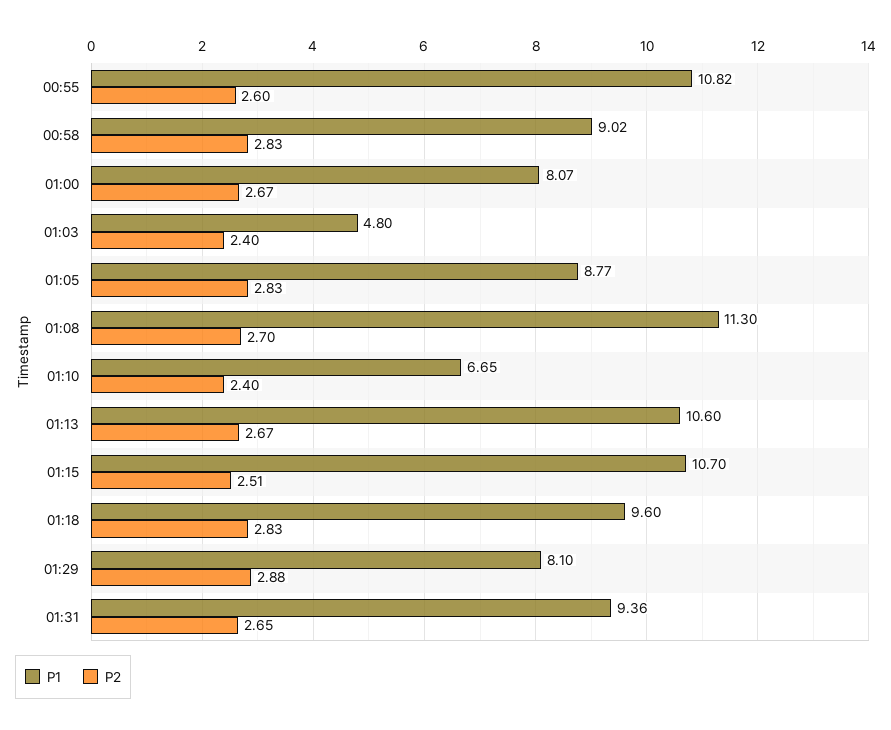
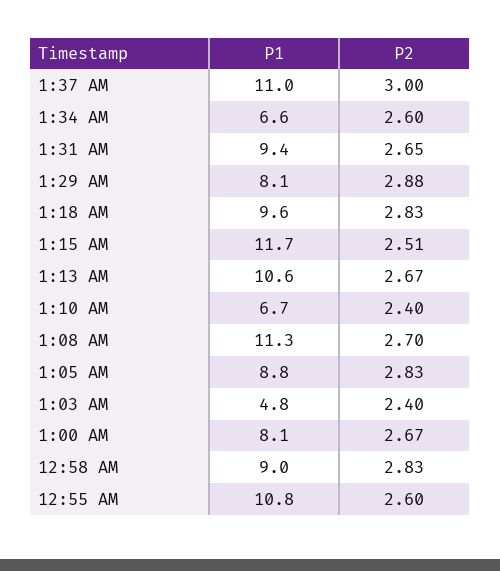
P1, 01:15: 10.7 -> 11.7
P1, 1:37 AM: none -> 11
P2, 1:37 AM: none -> 3
P1, 1:34 AM: none -> 6.6
P2, 1:34 AM: none -> 2.6

